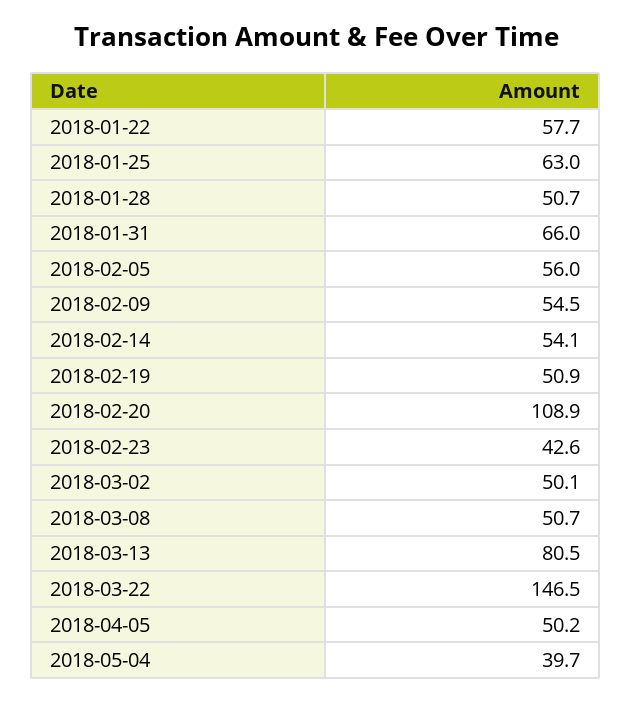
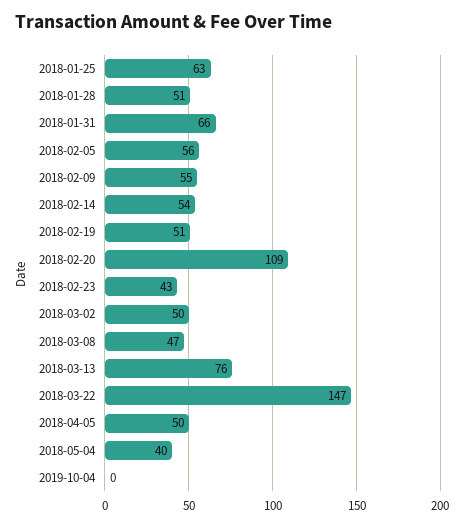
2018-01-22: 57.7 -> none
2018-03-08: 50.7 -> 47
2018-03-13: 80.5 -> 76
2019-10-04: none -> 0

